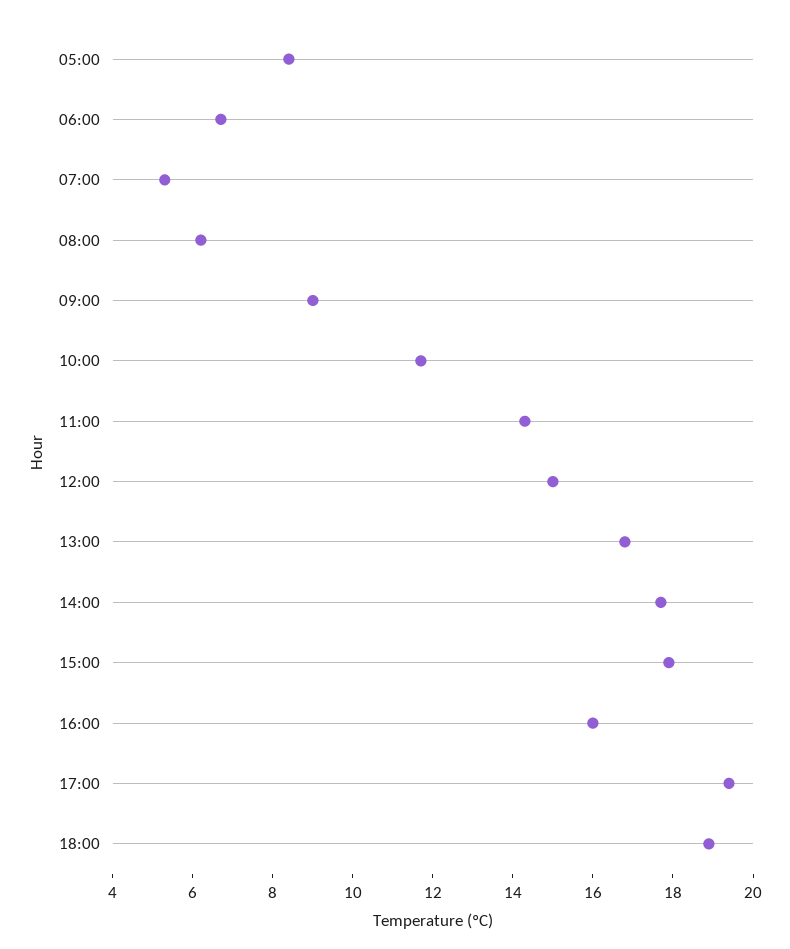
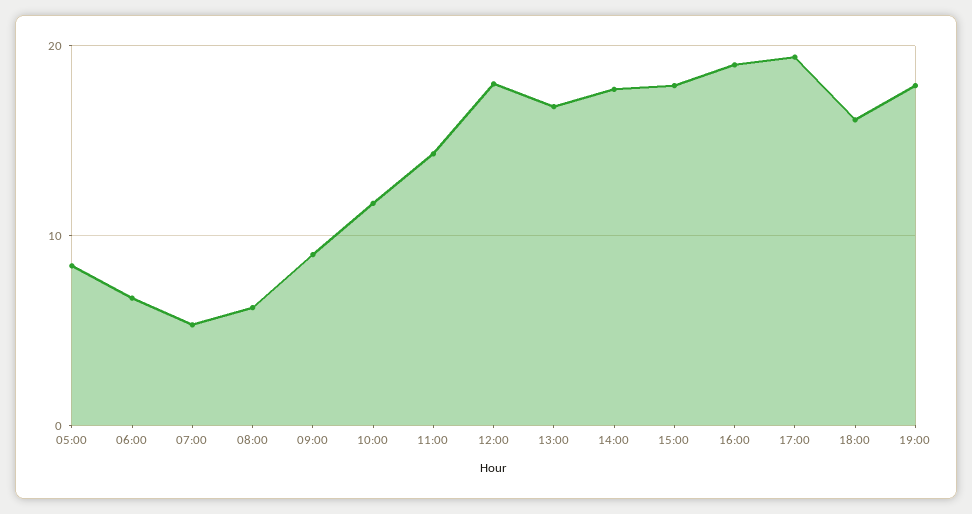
12:00: 15 -> 18
16:00: 16 -> 19
18:00: 19 -> 16
19:00: none -> 18

